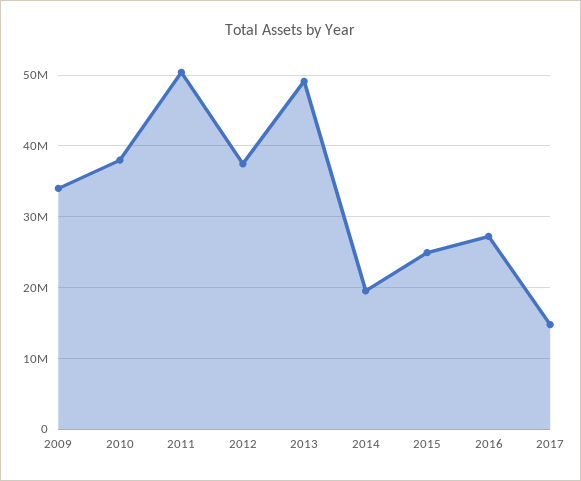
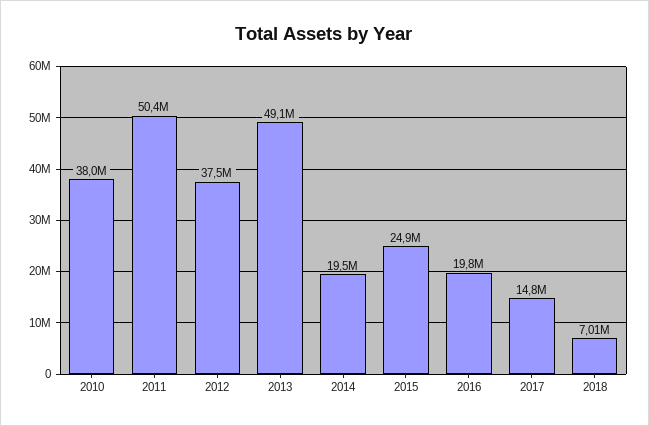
2009: 34000000 -> none
2016: 27000000 -> 19800000
2018: none -> 7010000

